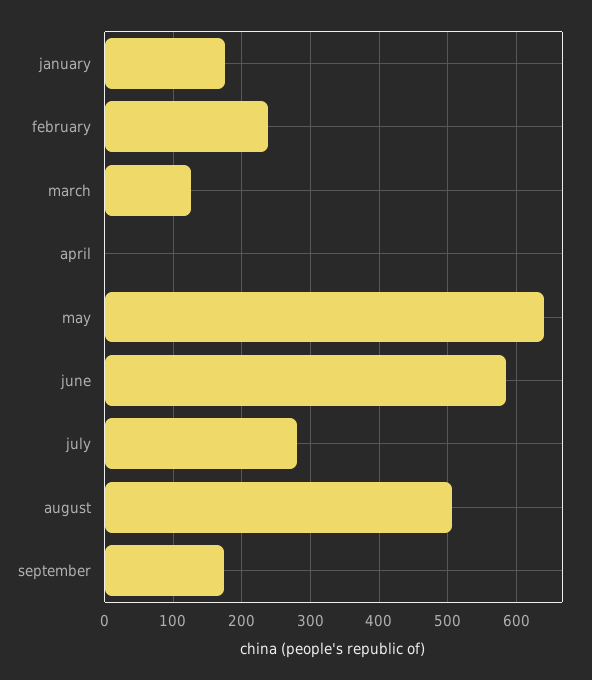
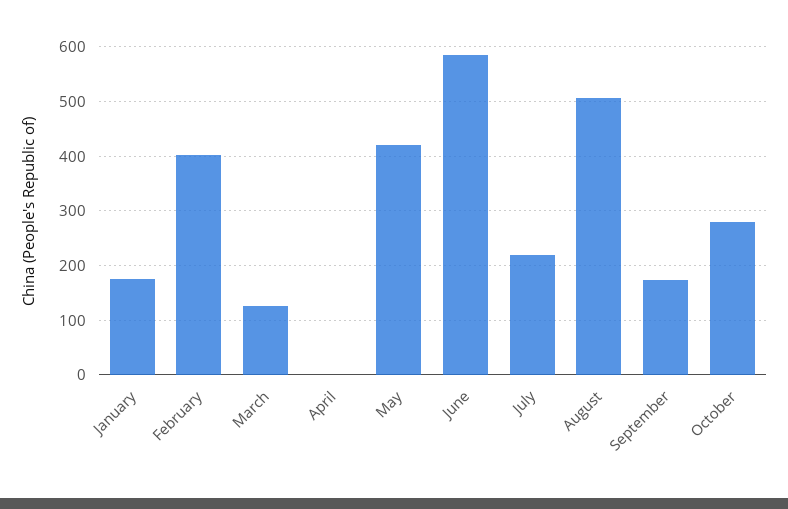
february: 240 -> 400
may: 640 -> 420
july: 280 -> 220
October: none -> 280

